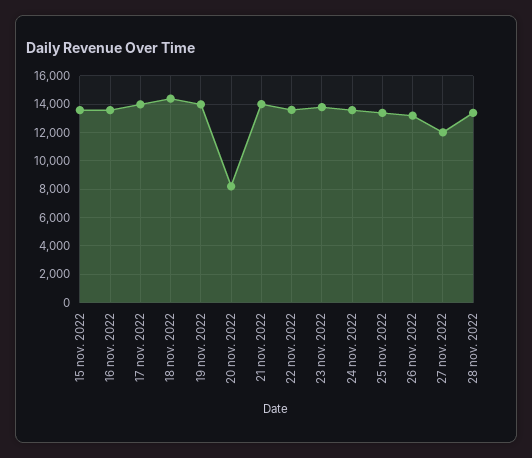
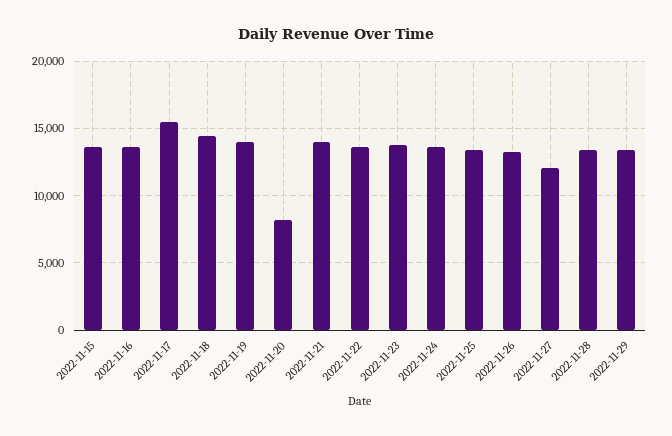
17 nov. 2022: 14000 -> 15500
2022-11-29: none -> 13500

